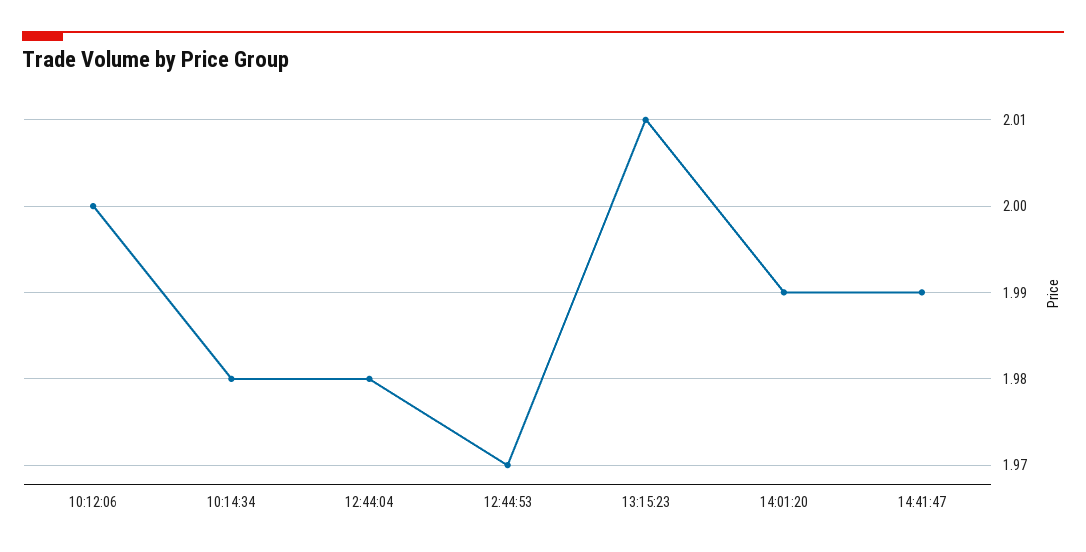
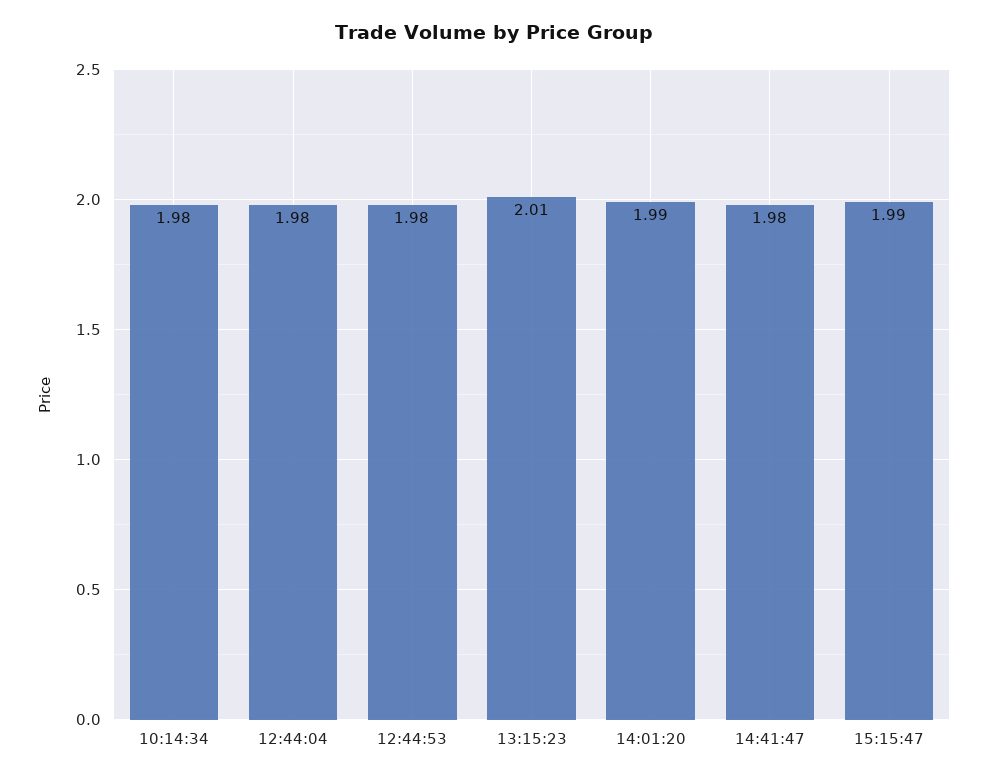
10:12:06: 2 -> none
12:44:53: 1.97 -> 1.98
14:41:47: 1.99 -> 1.98
15:15:47: none -> 1.99

